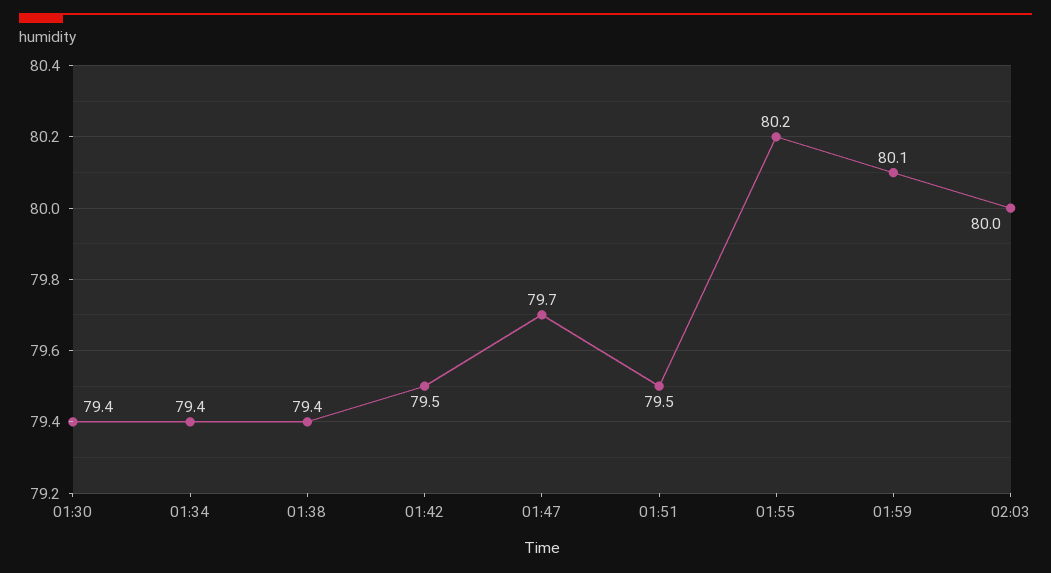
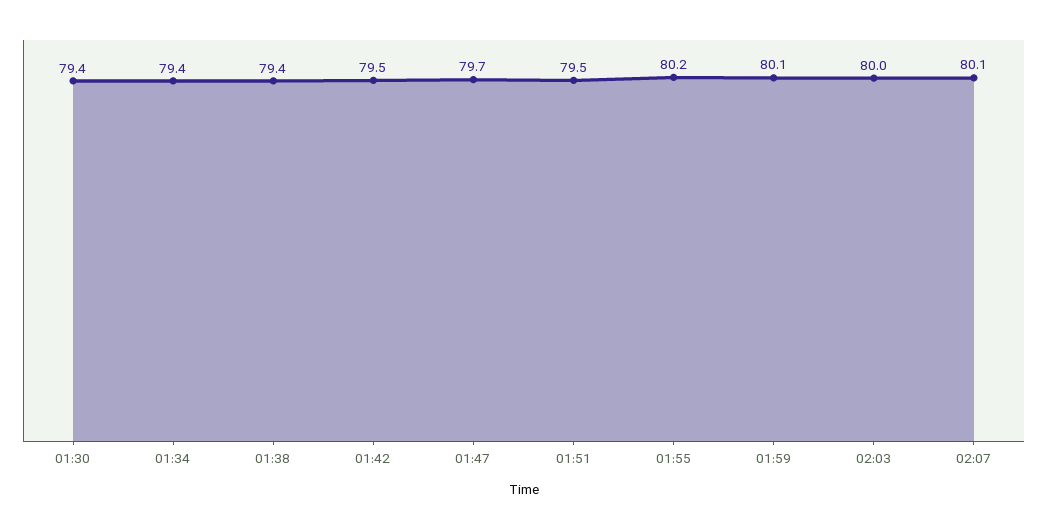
02:07: none -> 80.1

